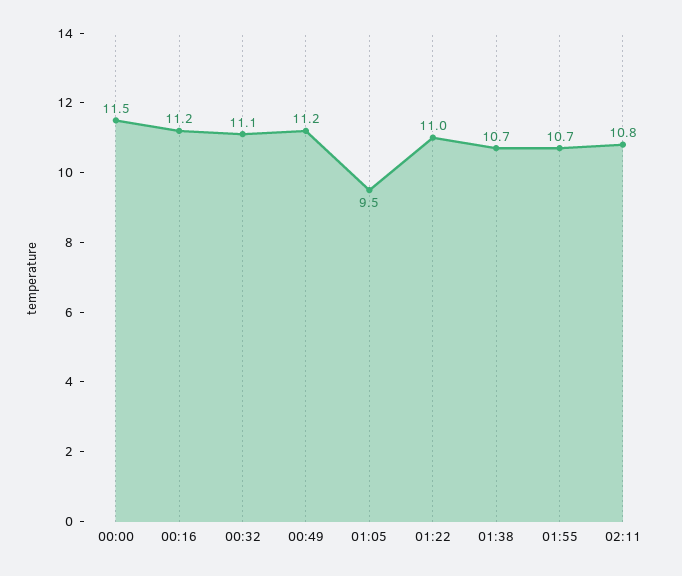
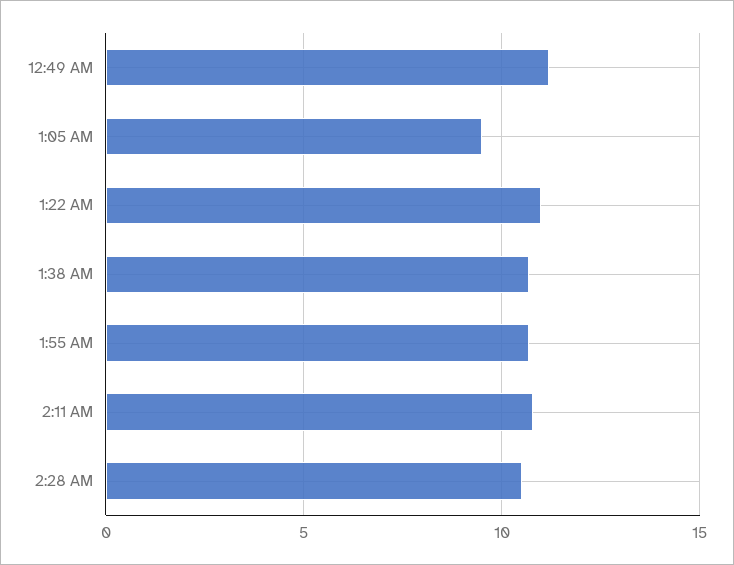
00:00: 11.5 -> none
00:16: 11.2 -> none
00:32: 11.1 -> none
2:28 AM: none -> 10.5

